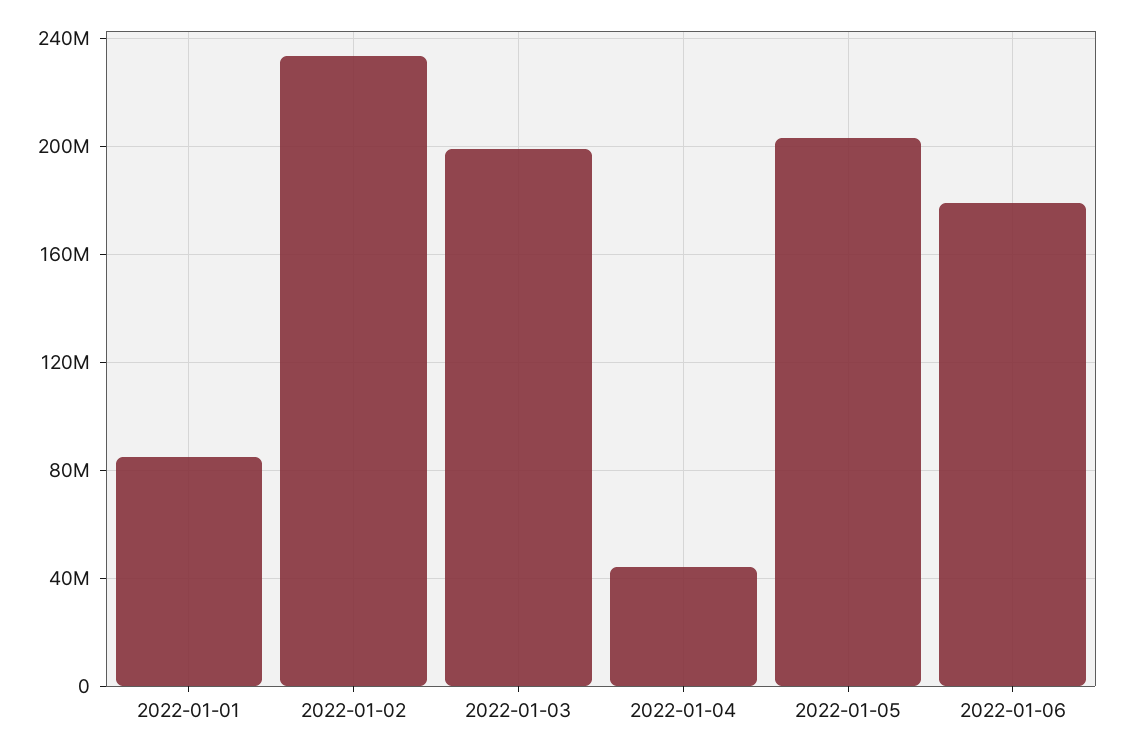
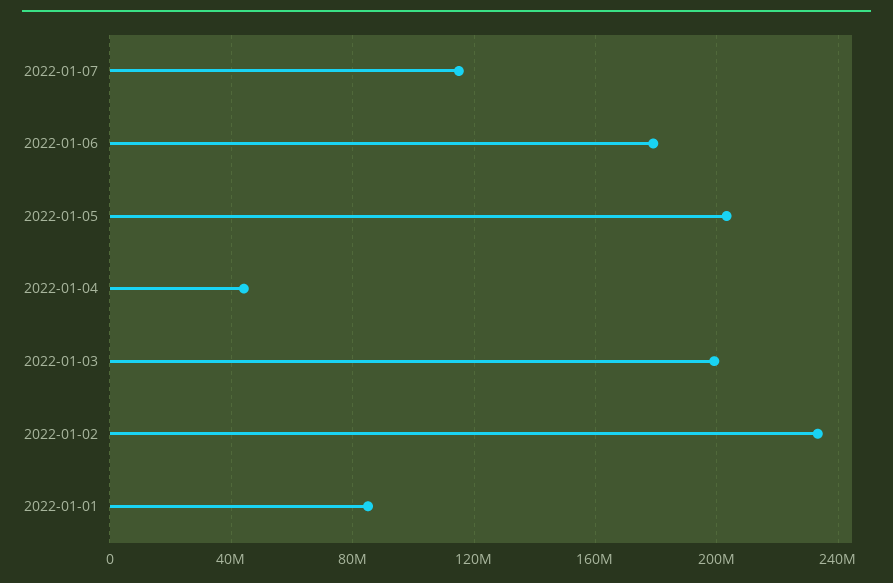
2022-01-07: none -> 115000000

